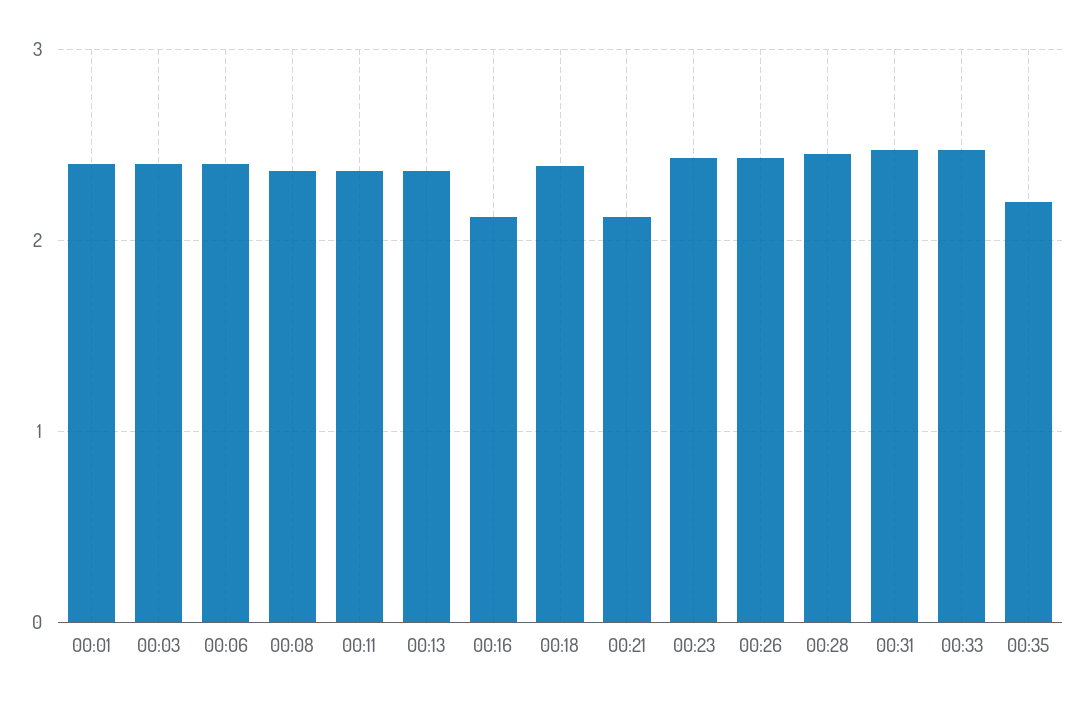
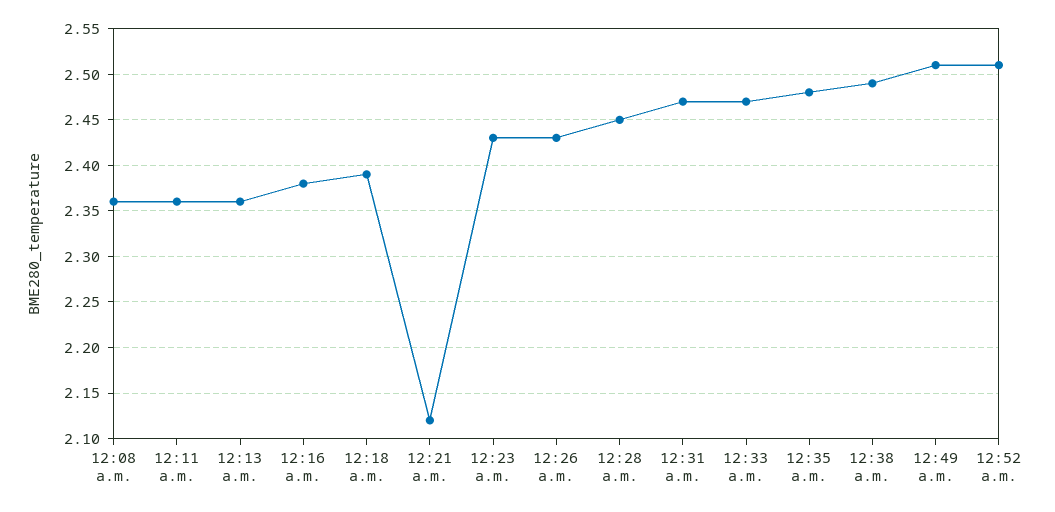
00:01: 2.4 -> none
00:03: 2.4 -> none
00:06: 2.4 -> none
00:16: 2.1 -> 2.38
00:35: 2.2 -> 2.48
12:38 a.m.: none -> 2.49
12:49 a.m.: none -> 2.51
12:52 a.m.: none -> 2.51

